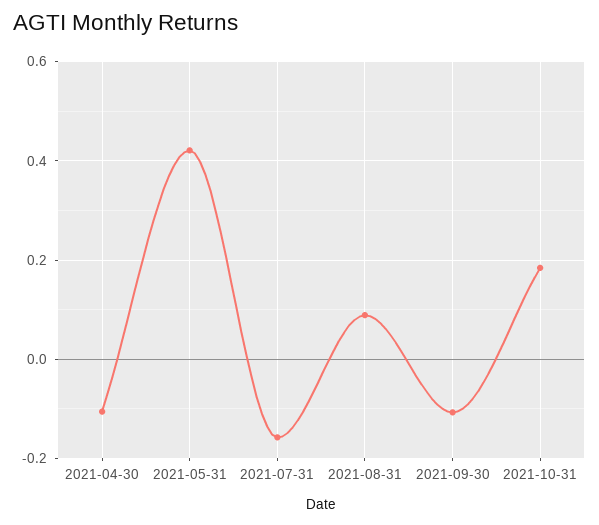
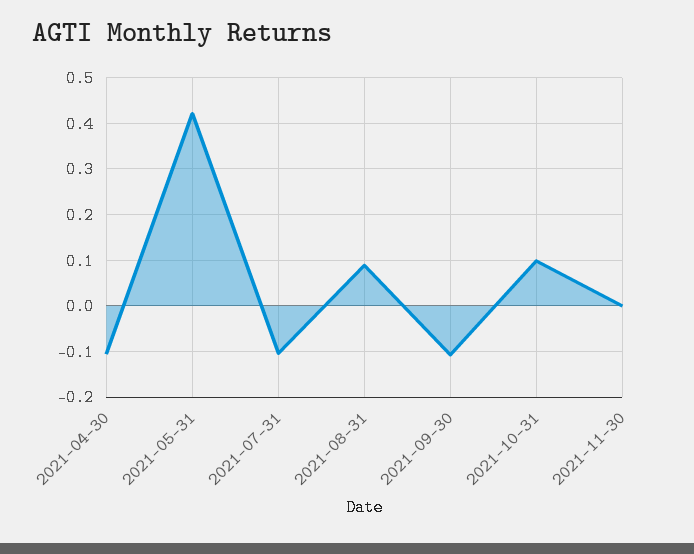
2021-07-31: -0.16 -> -0.1
2021-10-31: 0.18 -> 0.1
2021-11-30: none -> 0

